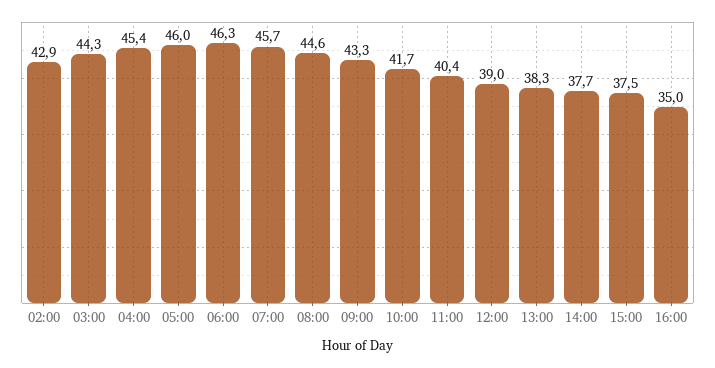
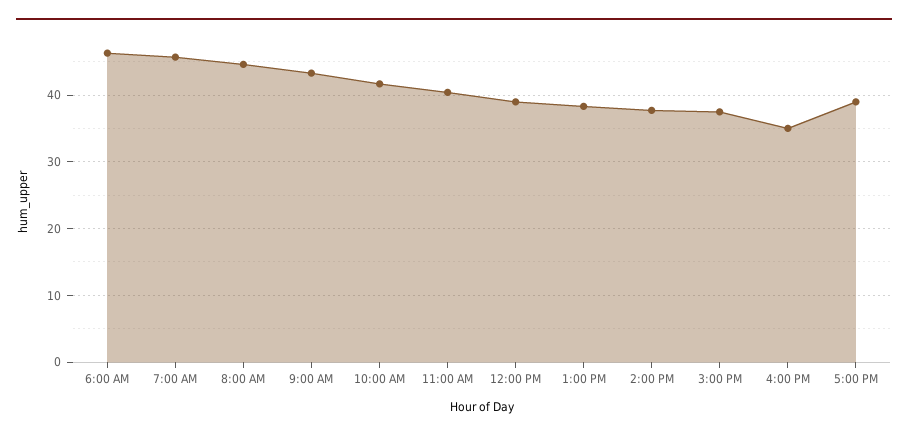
02:00: 42.9 -> none
03:00: 44.3 -> none
04:00: 45.4 -> none
05:00: 46 -> none
5:00 PM: none -> 39

